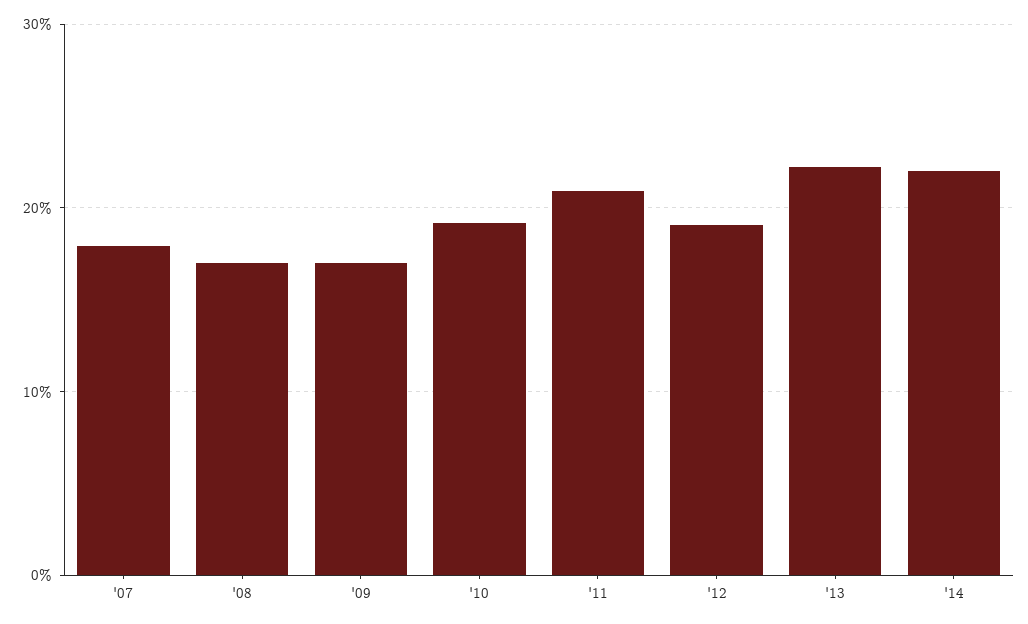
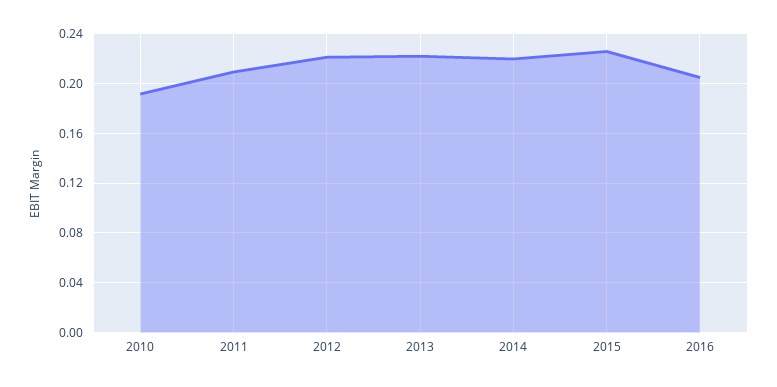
'07: 0.18 -> none
'08: 0.17 -> none
'09: 0.17 -> none
'12: 0.19 -> 0.22
2015: none -> 0.225
2016: none -> 0.205

